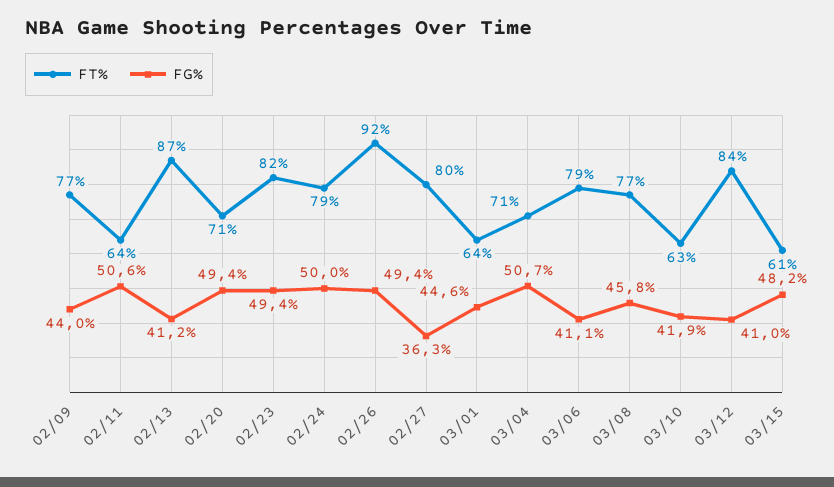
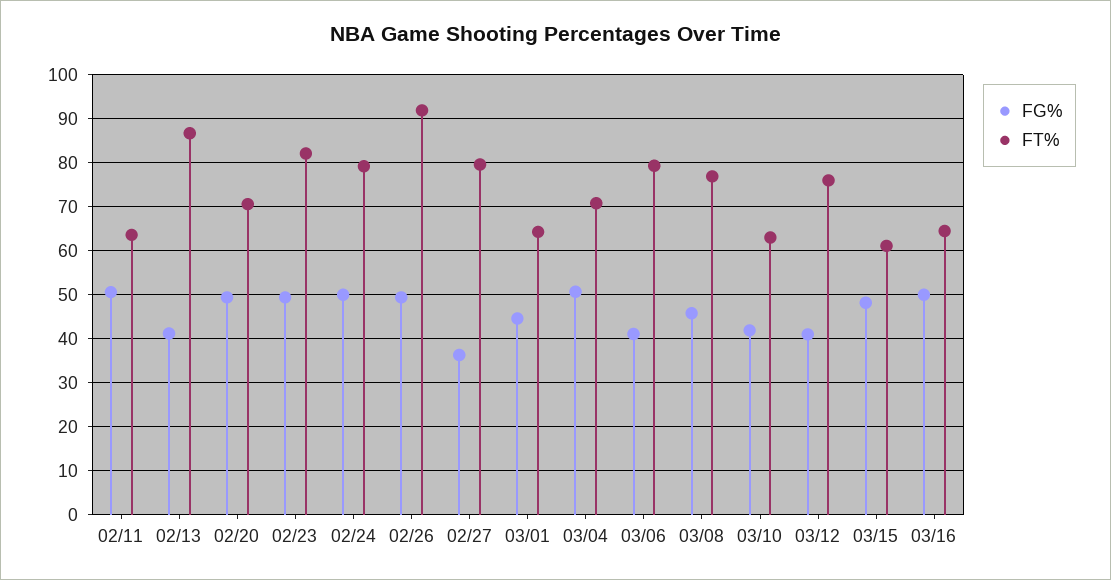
FT%, 02/09: 77 -> none
FG%, 02/09: 44 -> none
FT%, 03/12: 84 -> 76
FG%, 03/16: none -> 50
FT%, 03/16: none -> 64

